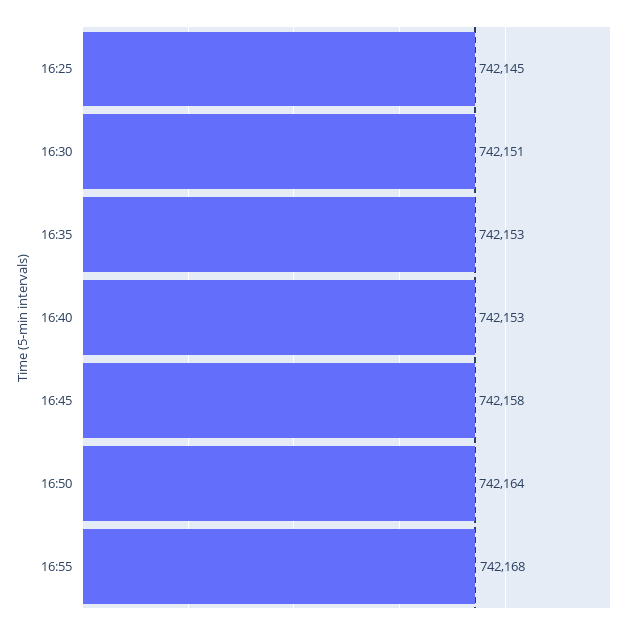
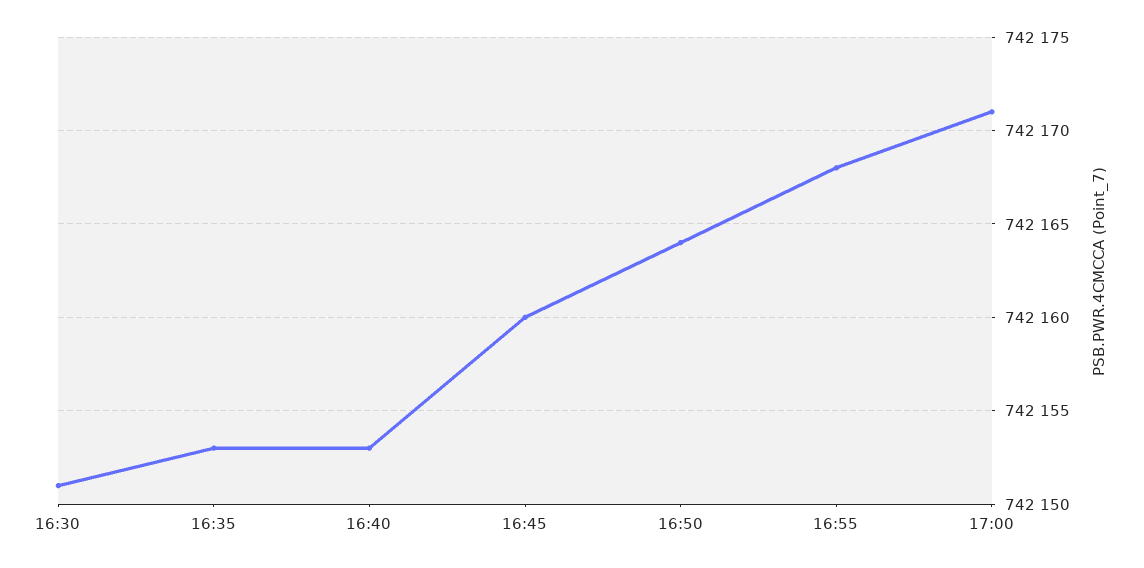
16:25: 742145 -> none
16:45: 742158 -> 742160
17:00: none -> 742171

